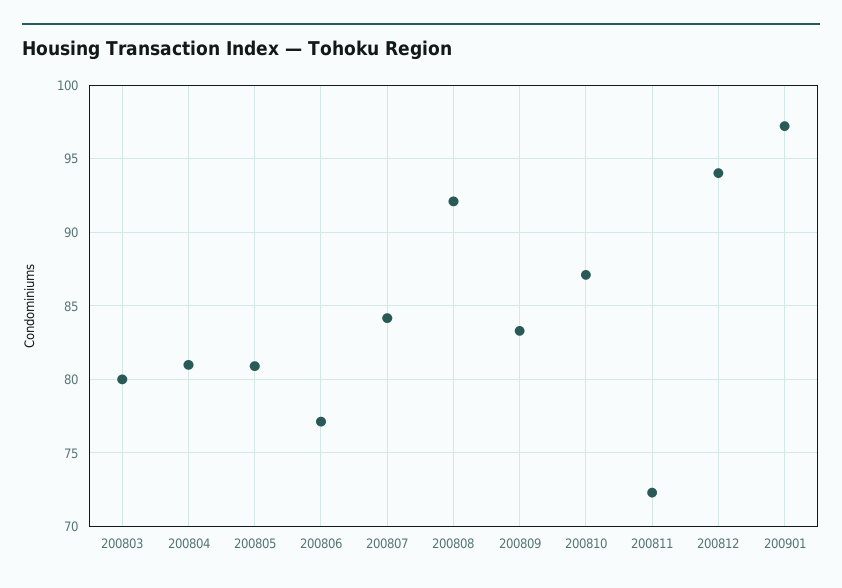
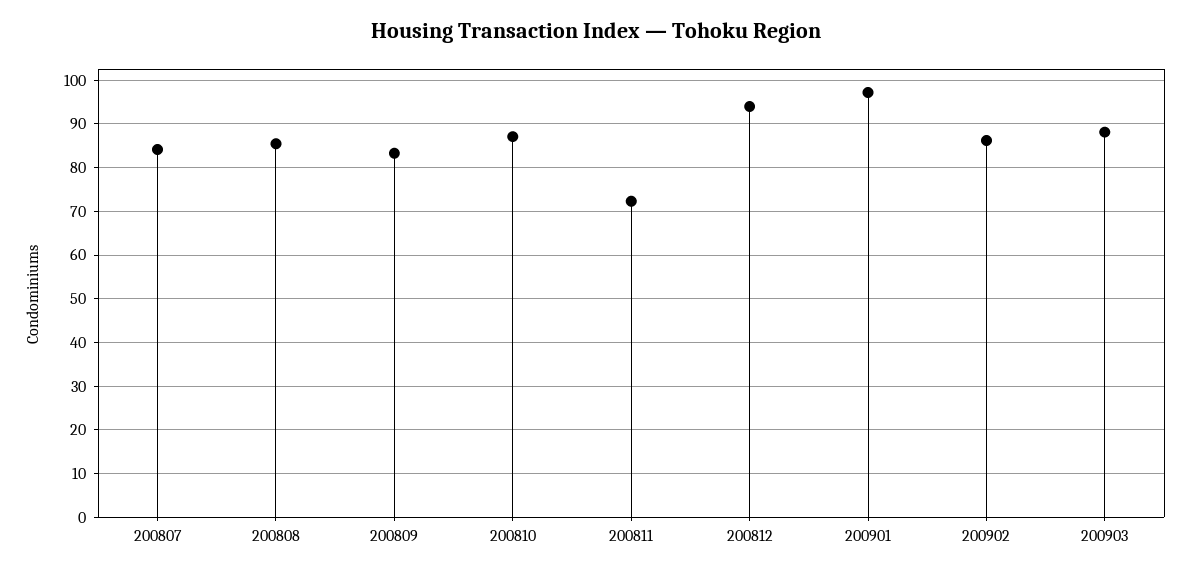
200803: 80 -> none
200804: 81 -> none
200805: 81 -> none
200806: 77 -> none
200808: 92 -> 86
200902: none -> 86
200903: none -> 88

